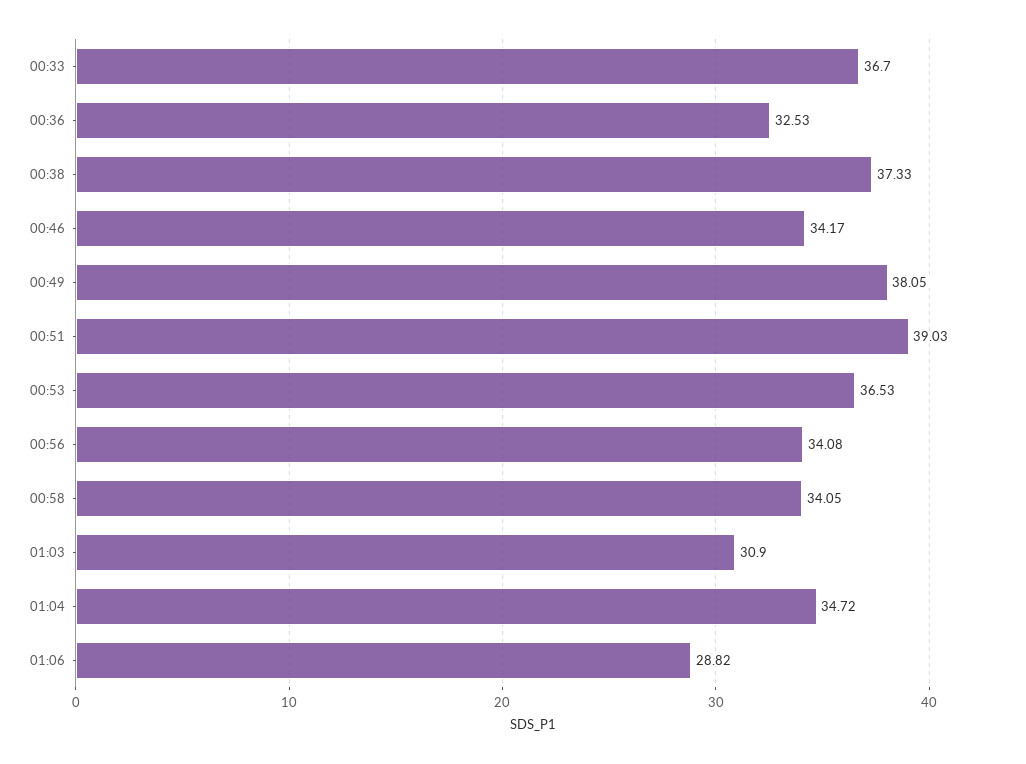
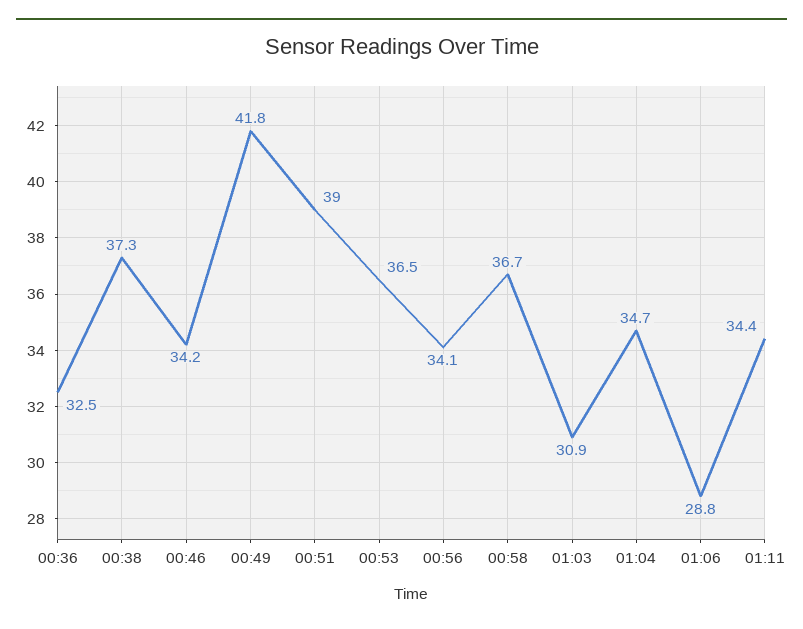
00:33: 36.7 -> none
00:49: 38.05 -> 41.8
00:58: 34.05 -> 36.7
01:11: none -> 34.4

